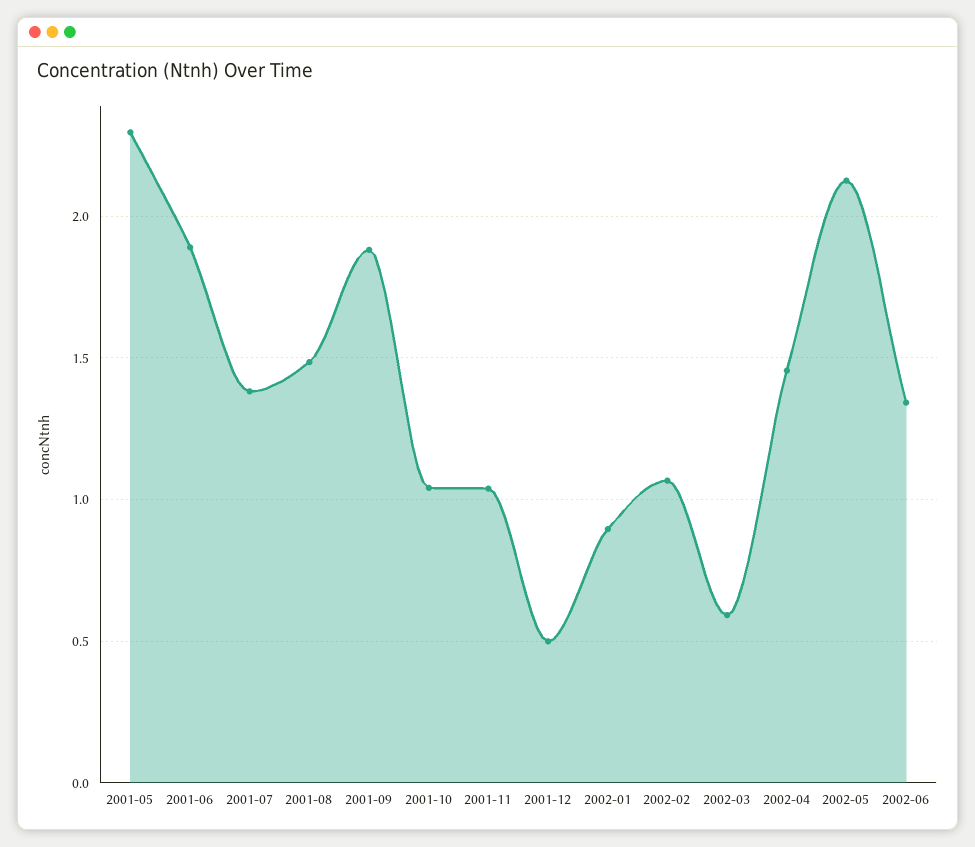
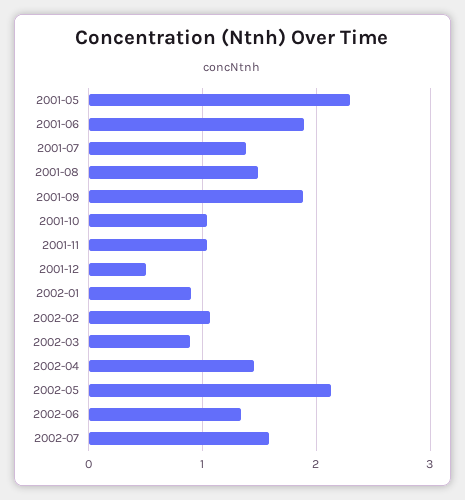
2002-03: 0.6 -> 0.9
2002-07: none -> 1.6

